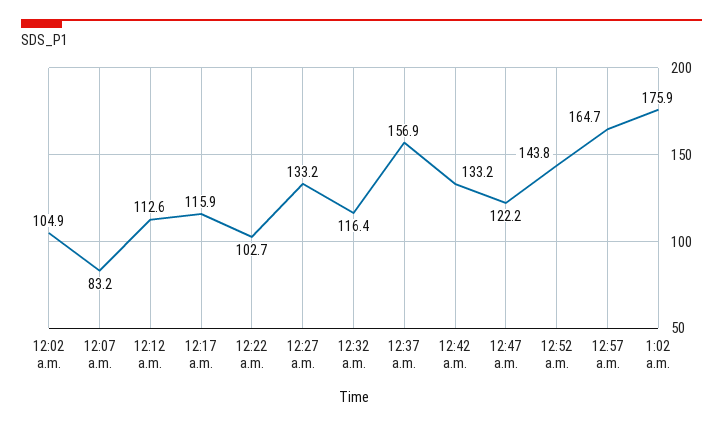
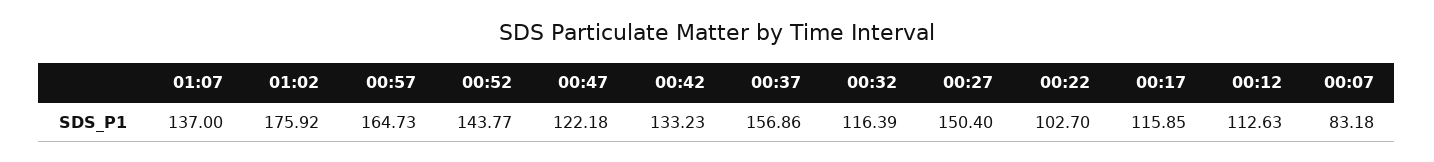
12:02 a.m.: 104.9 -> none
12:27 a.m.: 133.2 -> 150.4
01:07: none -> 137

